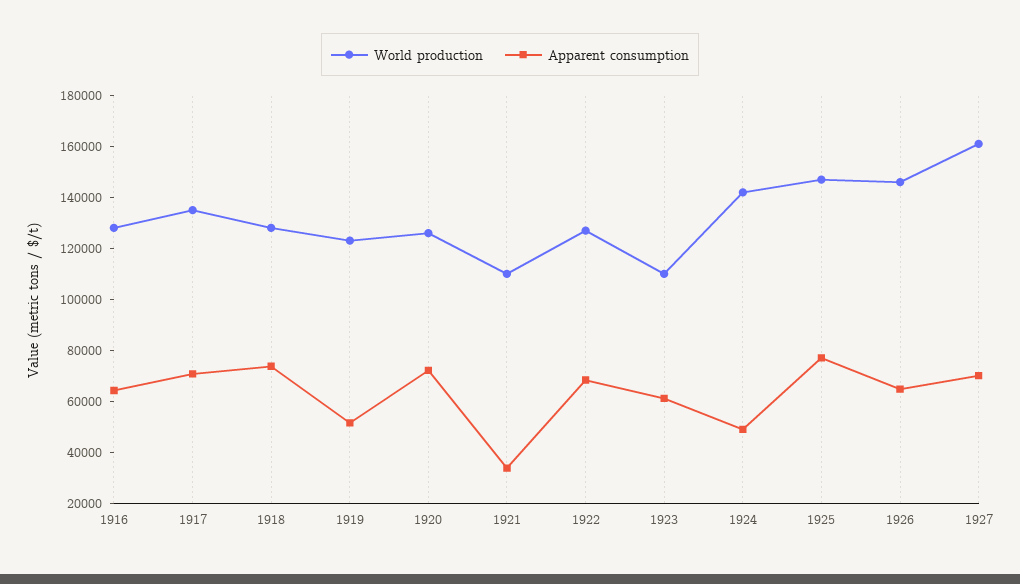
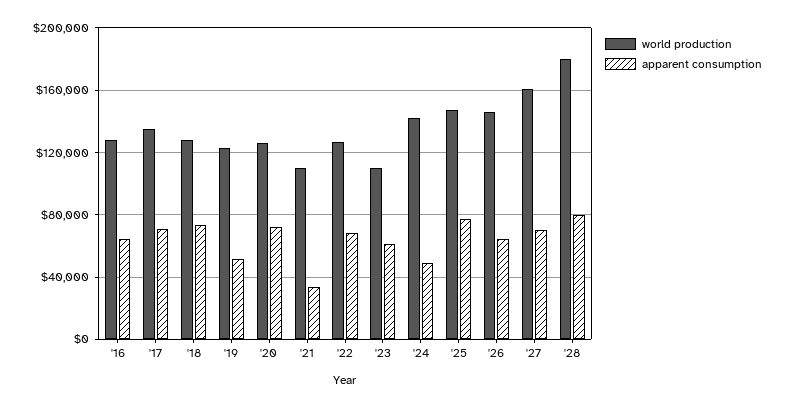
World production, '28: none -> 180000
Apparent consumption, '28: none -> 80000

